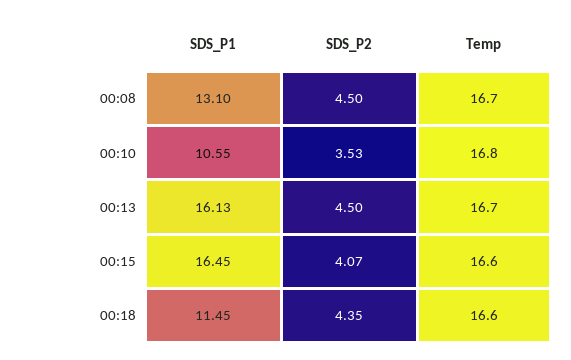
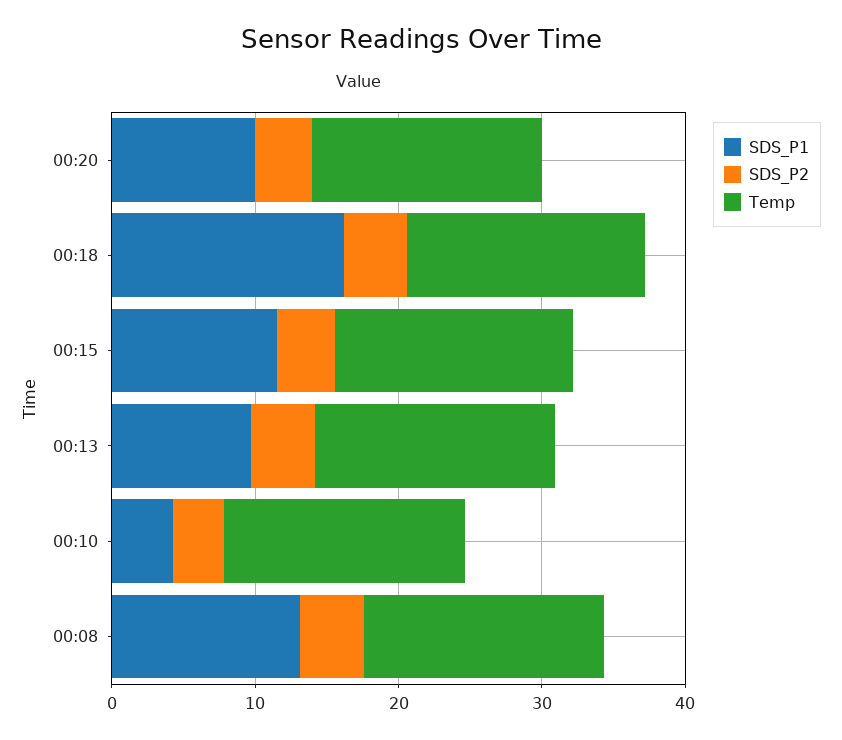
SDS_P1, 00:10: 10.55 -> 4
SDS_P1, 00:13: 16.13 -> 10
SDS_P1, 00:15: 16.45 -> 12
SDS_P1, 00:18: 11.45 -> 16
SDS_P1, 00:20: none -> 10
SDS_P2, 00:20: none -> 4
Temp, 00:20: none -> 16

